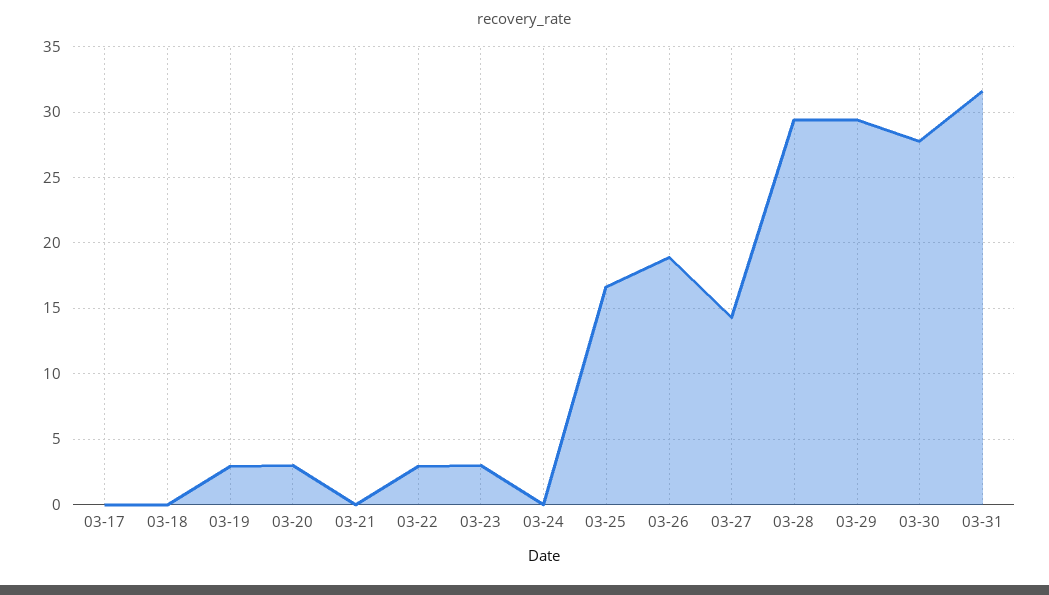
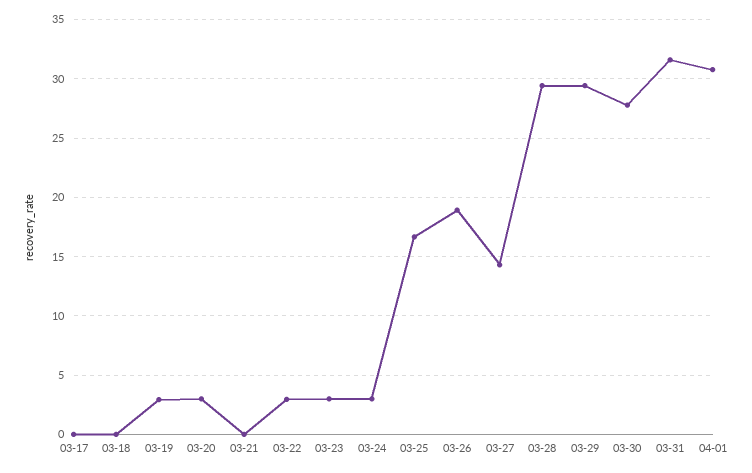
03-24: 0 -> 3
04-01: none -> 31

